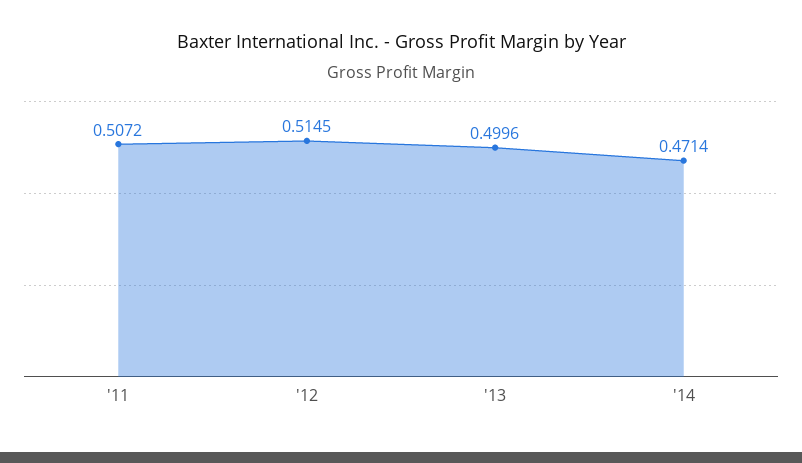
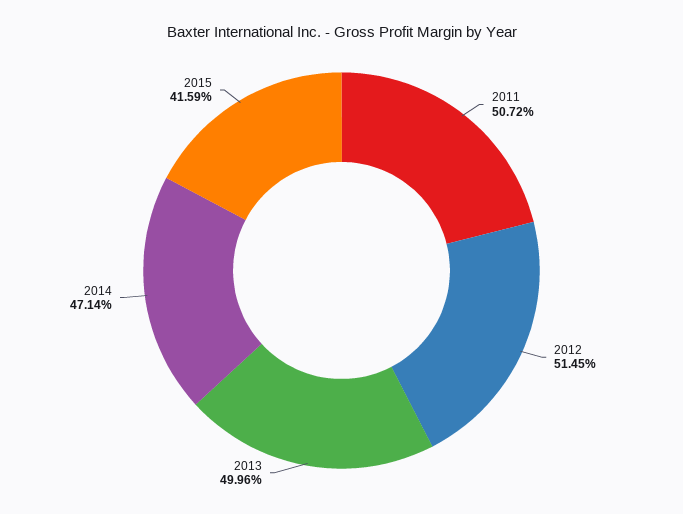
2015: none -> 0.4159

